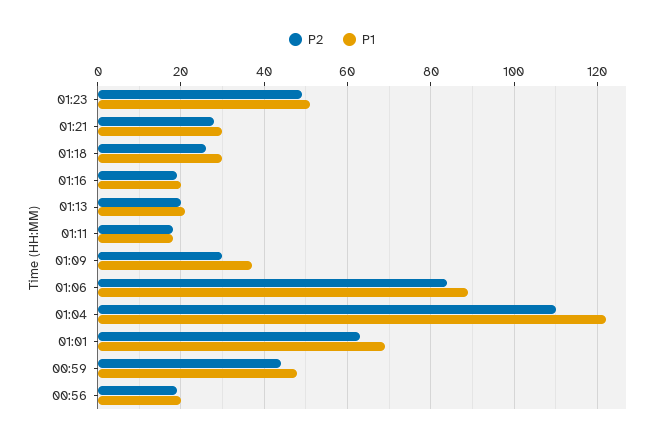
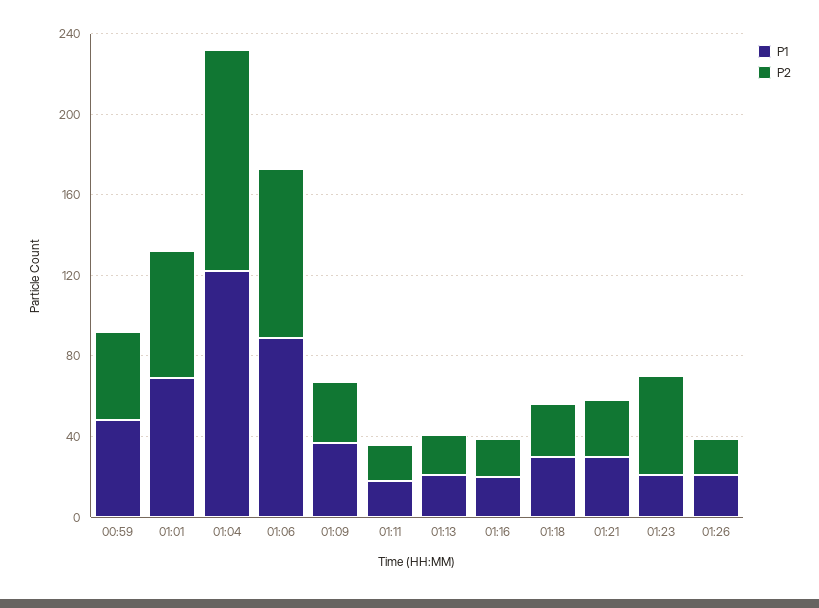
P1, 01:23: 50 -> 20
P2, 00:56: 20 -> none
P1, 00:56: 20 -> none
P1, 01:26: none -> 20
P2, 01:26: none -> 20

